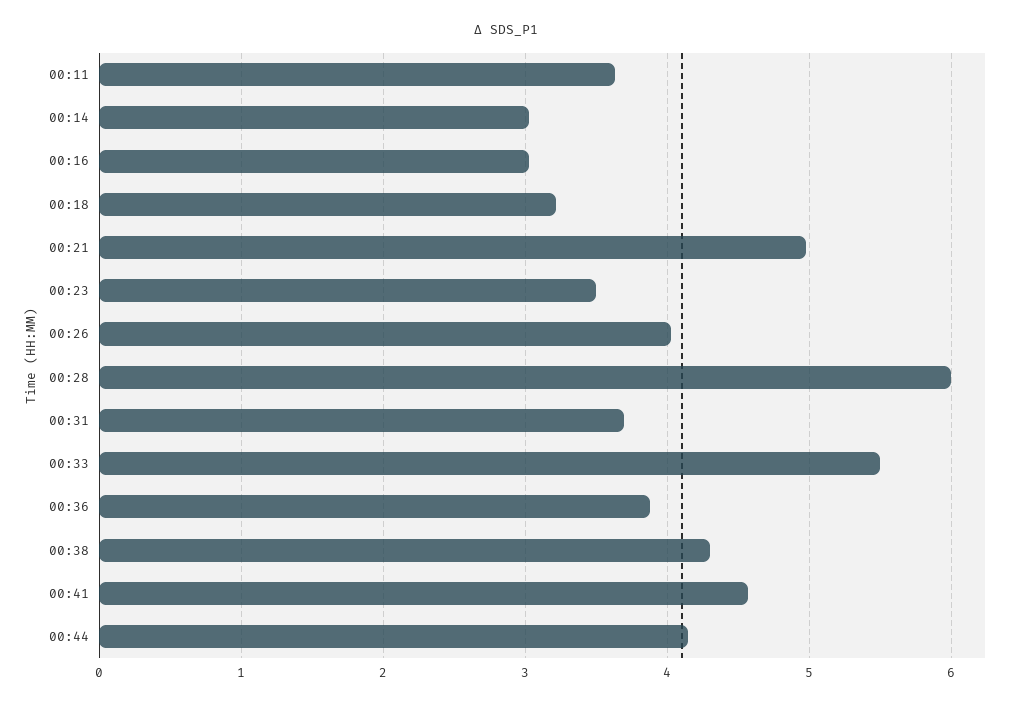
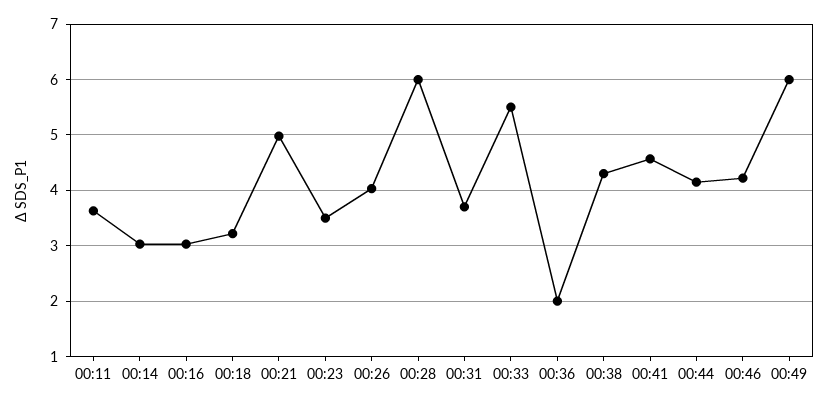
00:36: 3.9 -> 2
00:46: none -> 4.2
00:49: none -> 6

